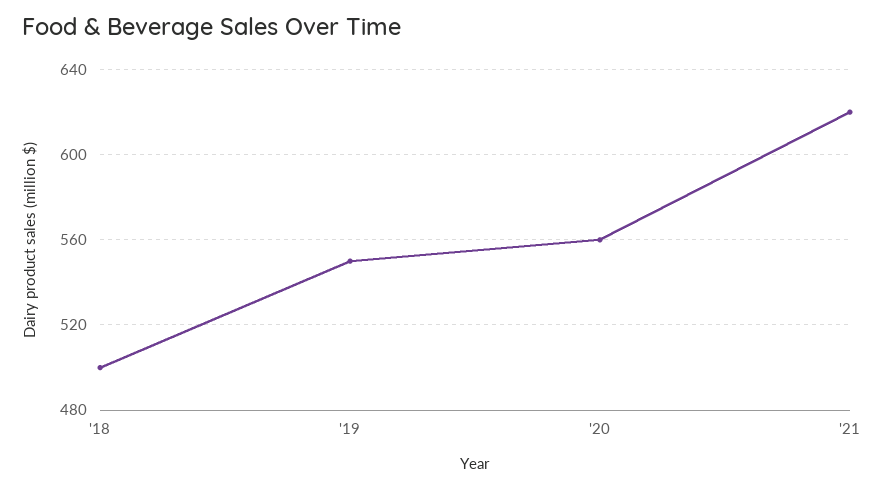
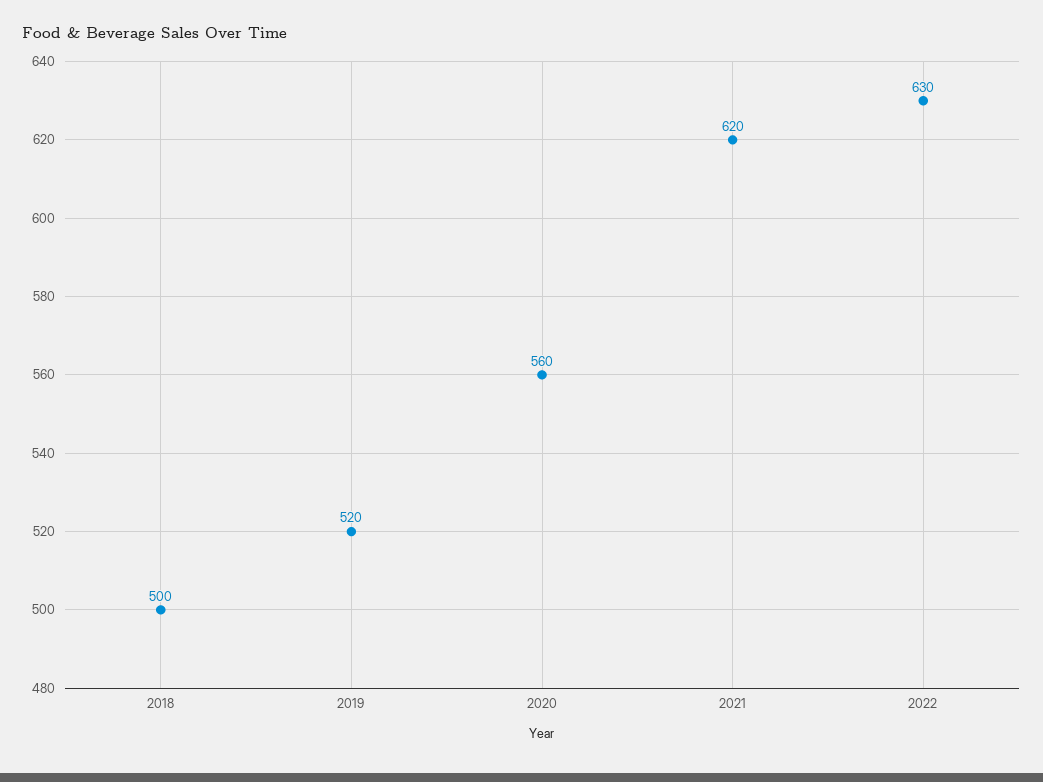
'19: 550 -> 520
2022: none -> 630

